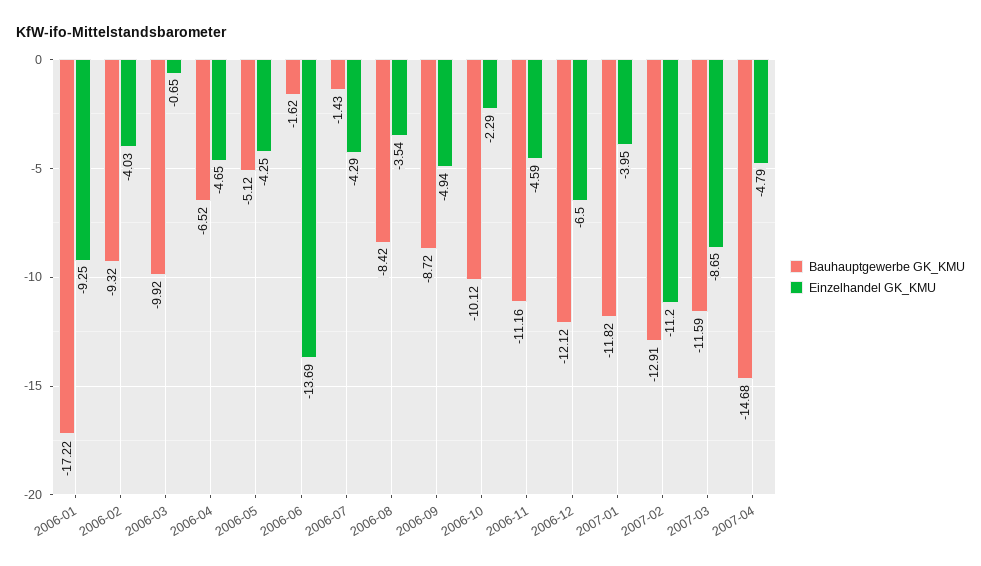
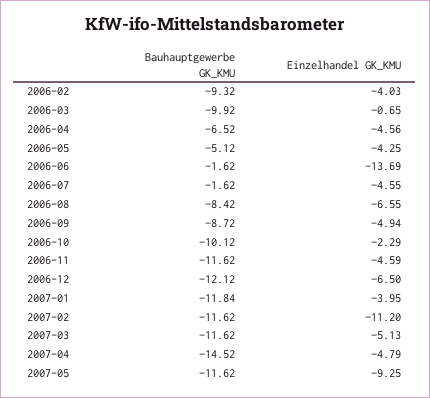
Bauhauptgewerbe GK_KMU, 2006-01: -17.22 -> none
Einzelhandel GK_KMU, 2006-01: -9.25 -> none
Einzelhandel GK_KMU, 2006-04: -4.65 -> -4.56
Bauhauptgewerbe GK_KMU, 2006-07: -1.43 -> -1.62
Einzelhandel GK_KMU, 2006-07: -4.29 -> -4.55
Einzelhandel GK_KMU, 2006-08: -3.54 -> -6.55
Bauhauptgewerbe GK_KMU, 2006-11: -11.16 -> -11.62
Bauhauptgewerbe GK_KMU, 2007-01: -11.82 -> -11.84
Bauhauptgewerbe GK_KMU, 2007-02: -12.91 -> -11.62
Bauhauptgewerbe GK_KMU, 2007-03: -11.59 -> -11.62
Einzelhandel GK_KMU, 2007-03: -8.65 -> -5.13
Bauhauptgewerbe GK_KMU, 2007-04: -14.68 -> -14.52
Bauhauptgewerbe GK_KMU, 2007-05: none -> -11.62
Einzelhandel GK_KMU, 2007-05: none -> -9.25

